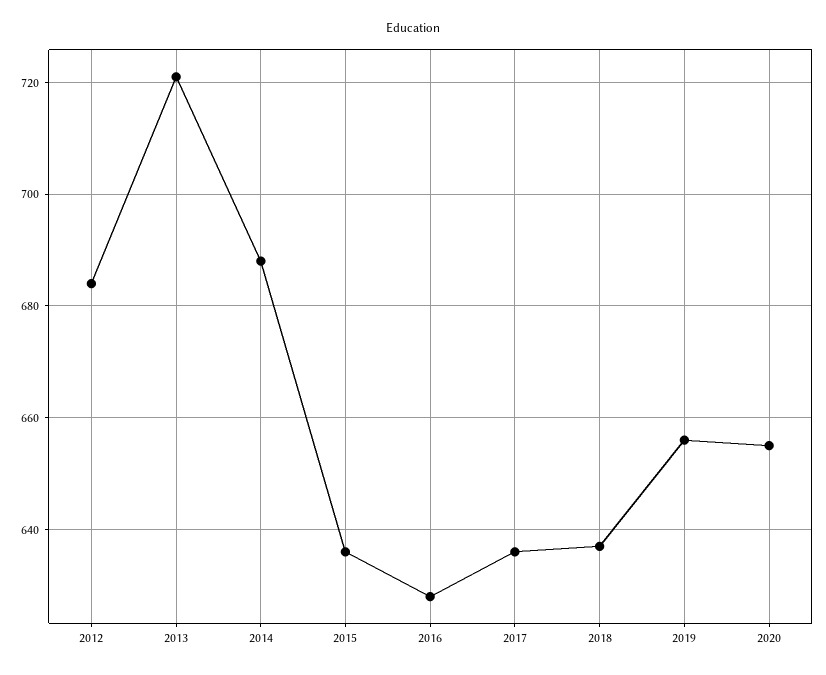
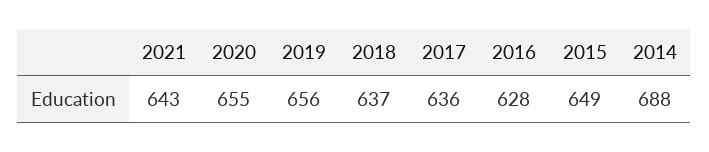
2012: 685 -> none
2013: 720 -> none
2015: 635 -> 649
2021: none -> 643

